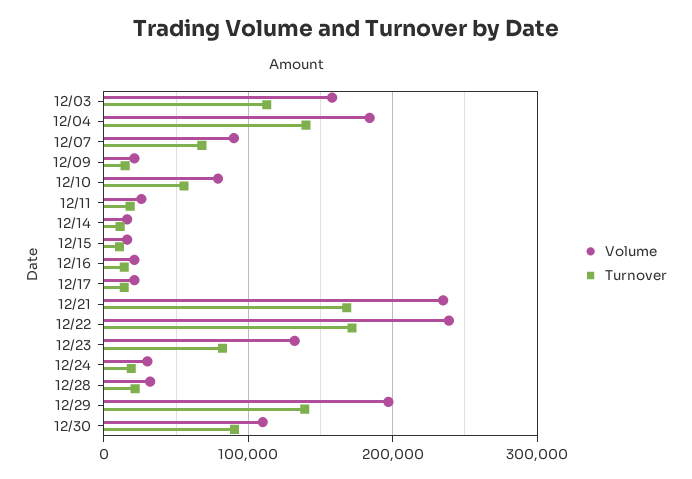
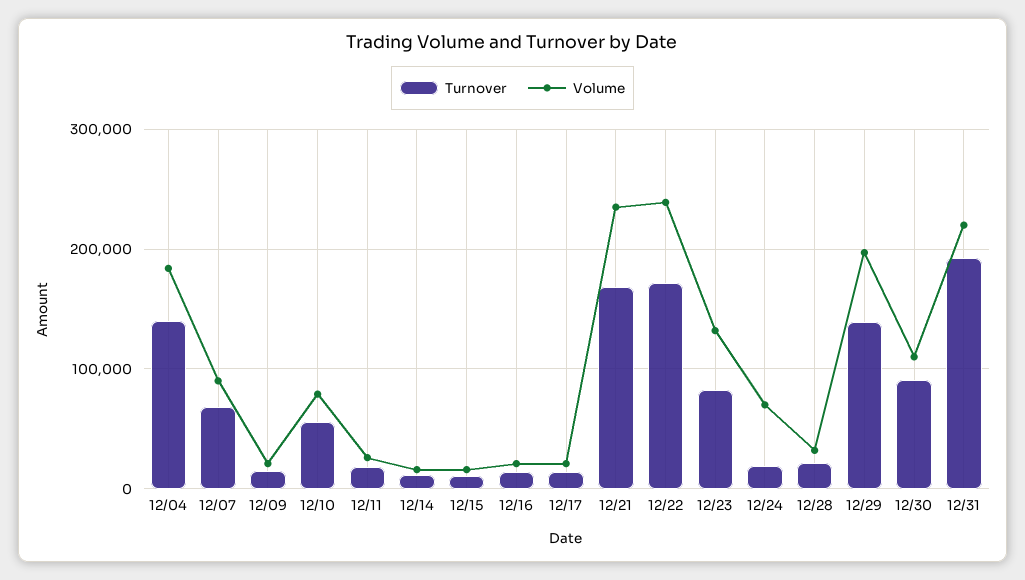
Volume, 12/03: 160000 -> none
Turnover, 12/03: 110000 -> none
Volume, 12/24: 30000 -> 70000
Turnover, 12/31: none -> 190000
Volume, 12/31: none -> 220000

